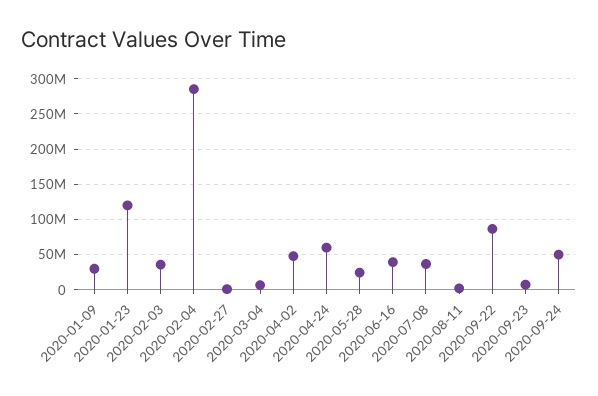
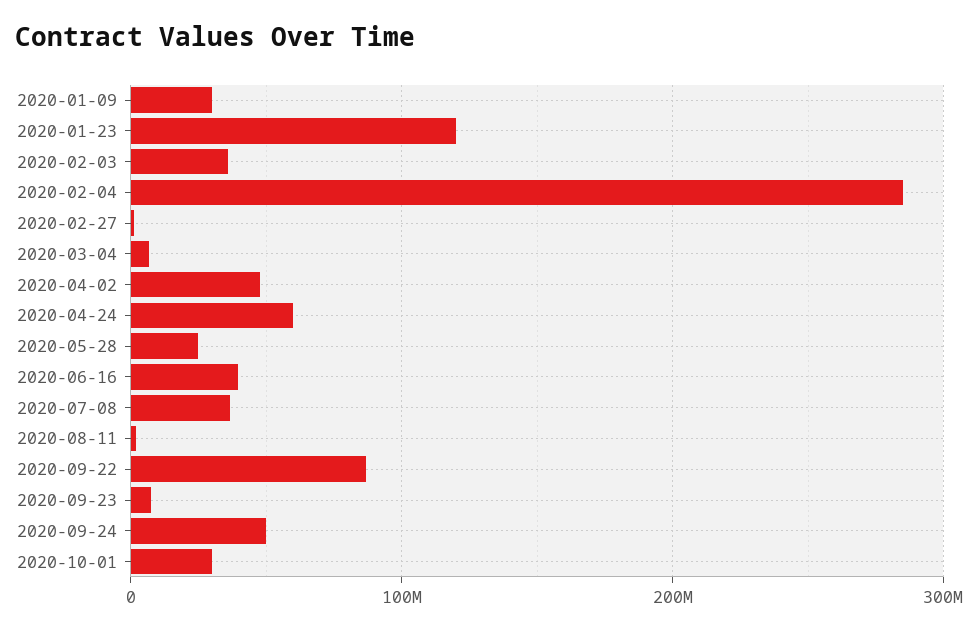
2020-10-01: none -> 30000000

